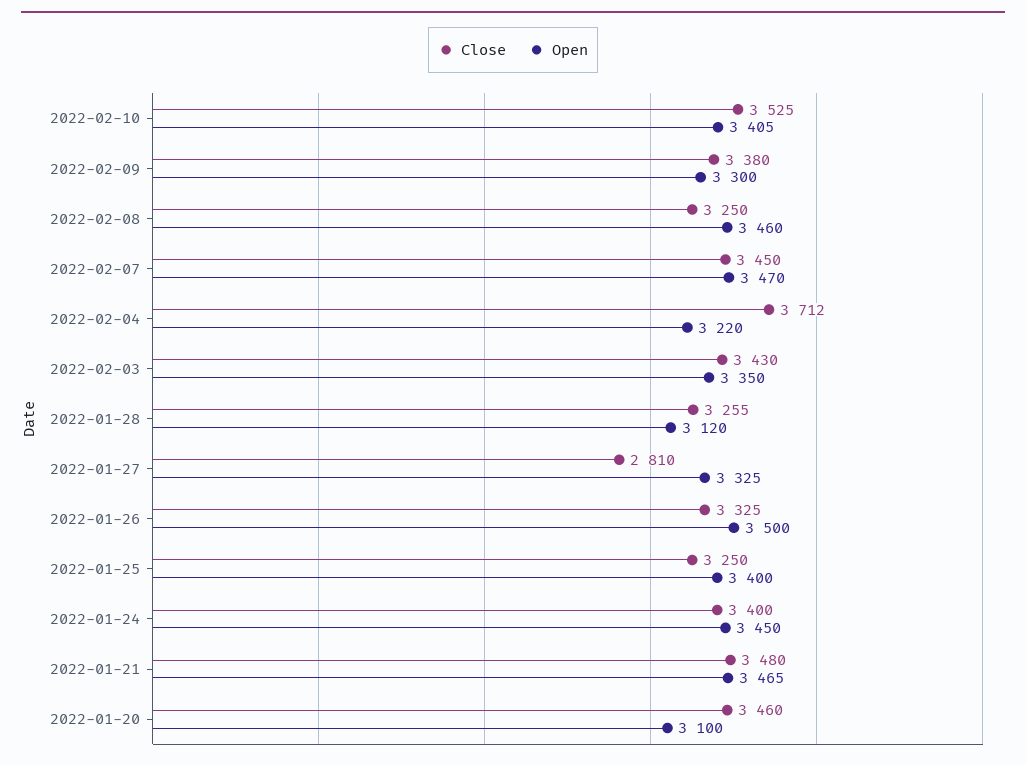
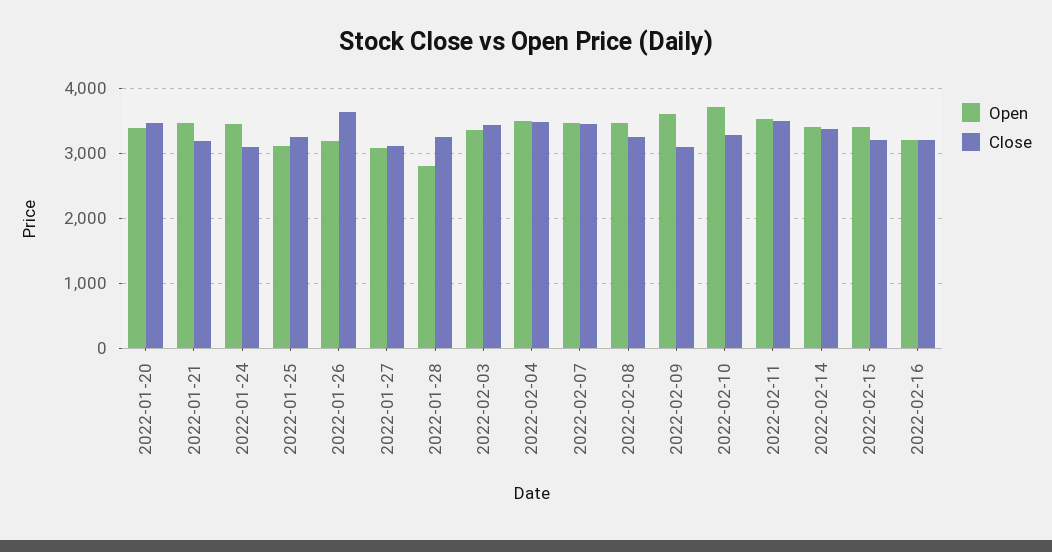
Close, 2022-02-10: 3525 -> 3300
Open, 2022-02-10: 3405 -> 3700
Close, 2022-02-09: 3380 -> 3100
Open, 2022-02-09: 3300 -> 3600
Close, 2022-02-04: 3712 -> 3500
Open, 2022-02-04: 3220 -> 3500
Open, 2022-01-28: 3120 -> 2800
Close, 2022-01-27: 2810 -> 3100
Open, 2022-01-27: 3325 -> 3100
Close, 2022-01-26: 3325 -> 3600
Open, 2022-01-26: 3500 -> 3200
Open, 2022-01-25: 3400 -> 3100
Close, 2022-01-24: 3400 -> 3100
Close, 2022-01-21: 3480 -> 3200
Open, 2022-01-20: 3100 -> 3400
Open, 2022-02-11: none -> 3500
Close, 2022-02-11: none -> 3500
Open, 2022-02-14: none -> 3400
Close, 2022-02-14: none -> 3400
Open, 2022-02-15: none -> 3400
Close, 2022-02-15: none -> 3200
Open, 2022-02-16: none -> 3200
Close, 2022-02-16: none -> 3200

